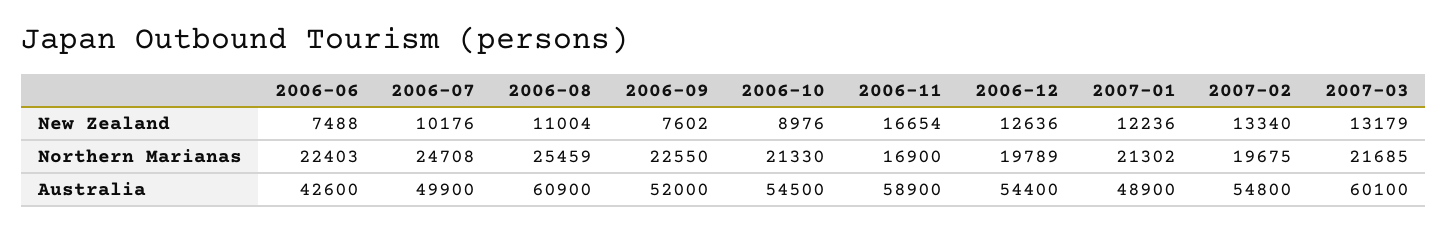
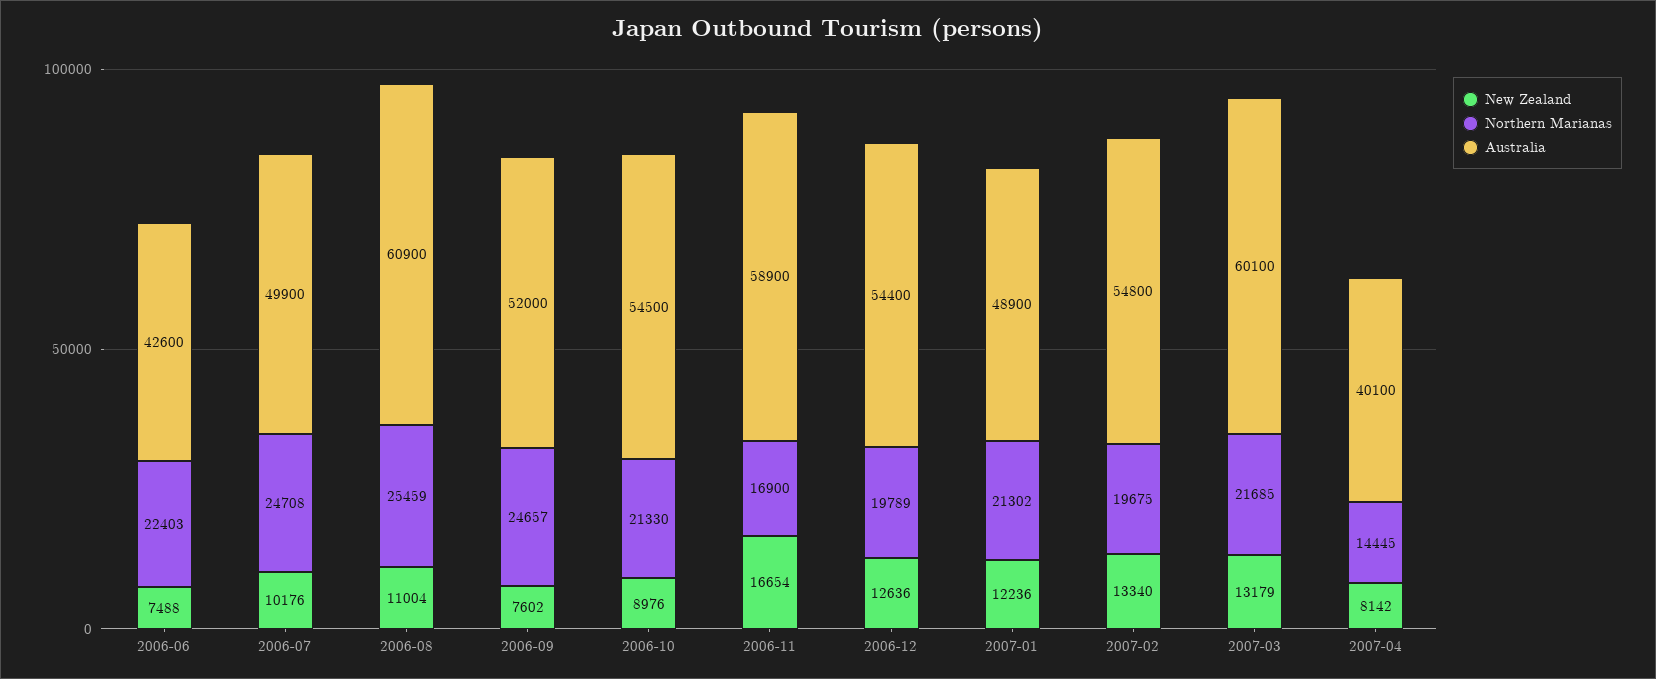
Northern Marianas, 2006-09: 22550 -> 24657
New Zealand, 2007-04: none -> 8142
Northern Marianas, 2007-04: none -> 14445
Australia, 2007-04: none -> 40100

